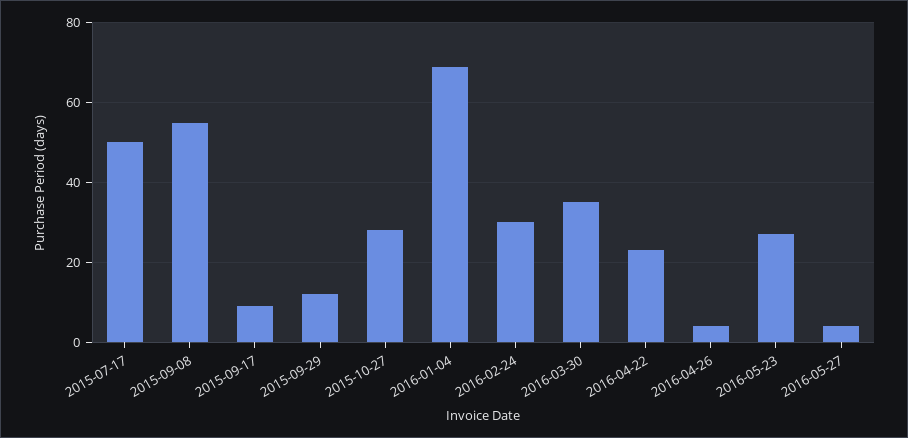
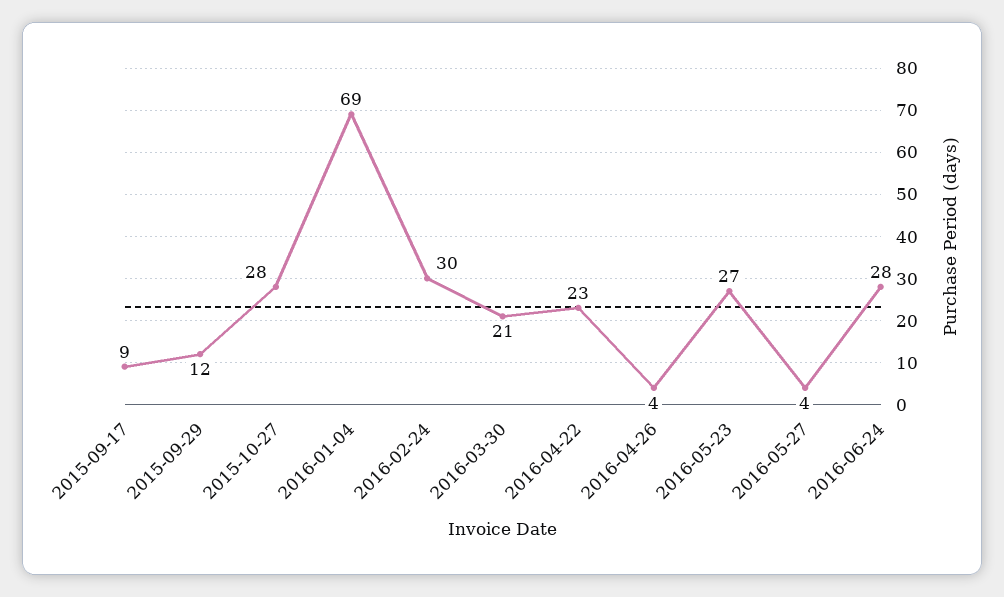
2015-07-17: 50 -> none
2015-09-08: 55 -> none
2016-03-30: 35 -> 21
2016-06-24: none -> 28

